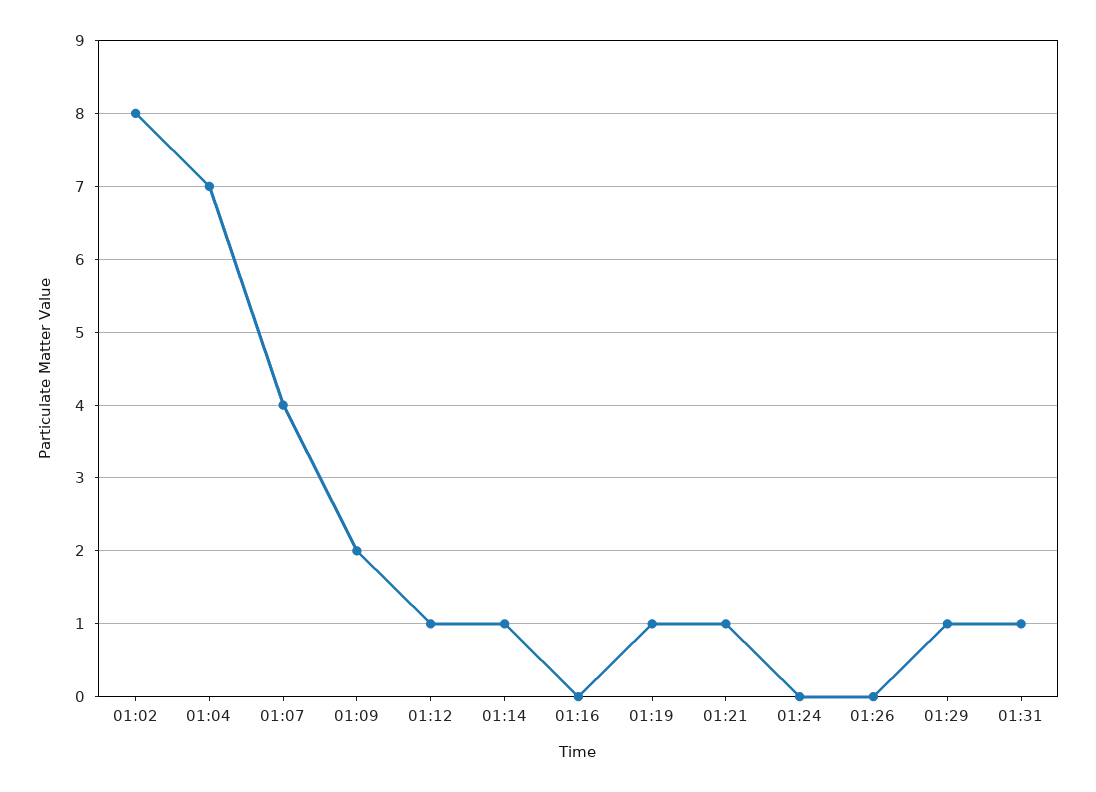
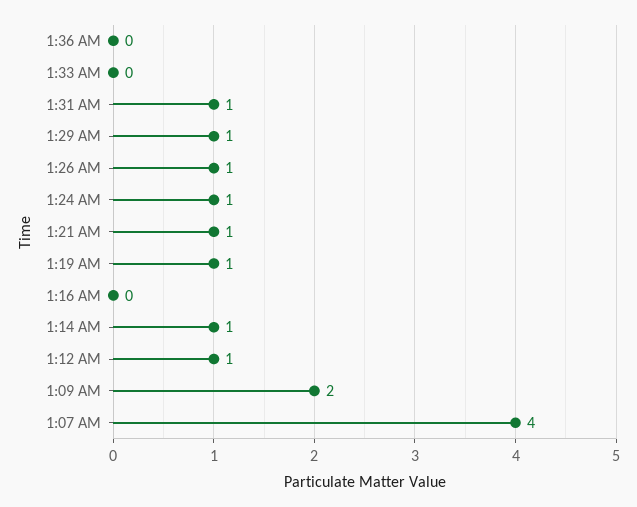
01:02: 8 -> none
01:04: 7 -> none
01:24: 0 -> 1
01:26: 0 -> 1
1:36 AM: none -> 0
1:33 AM: none -> 0

